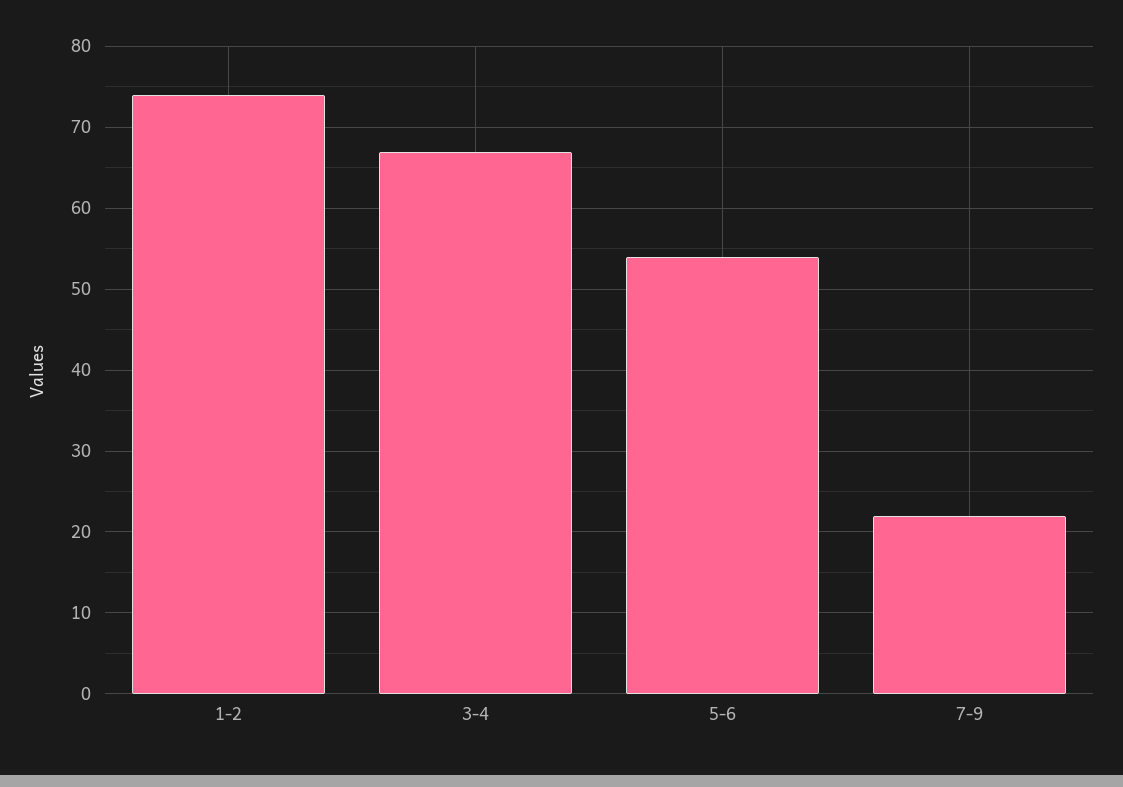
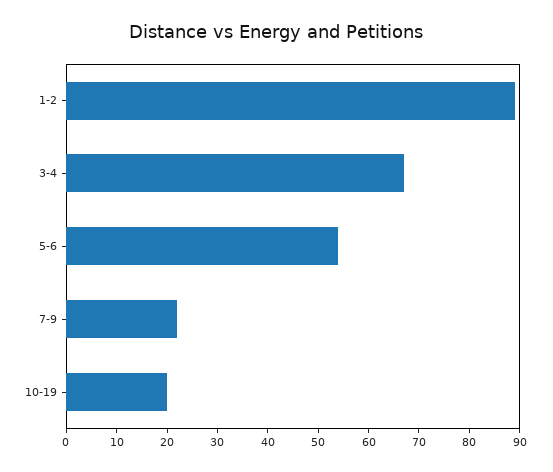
1-2: 74 -> 90
10-19: none -> 20

